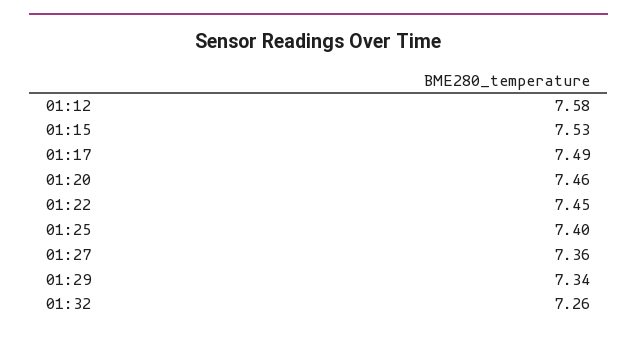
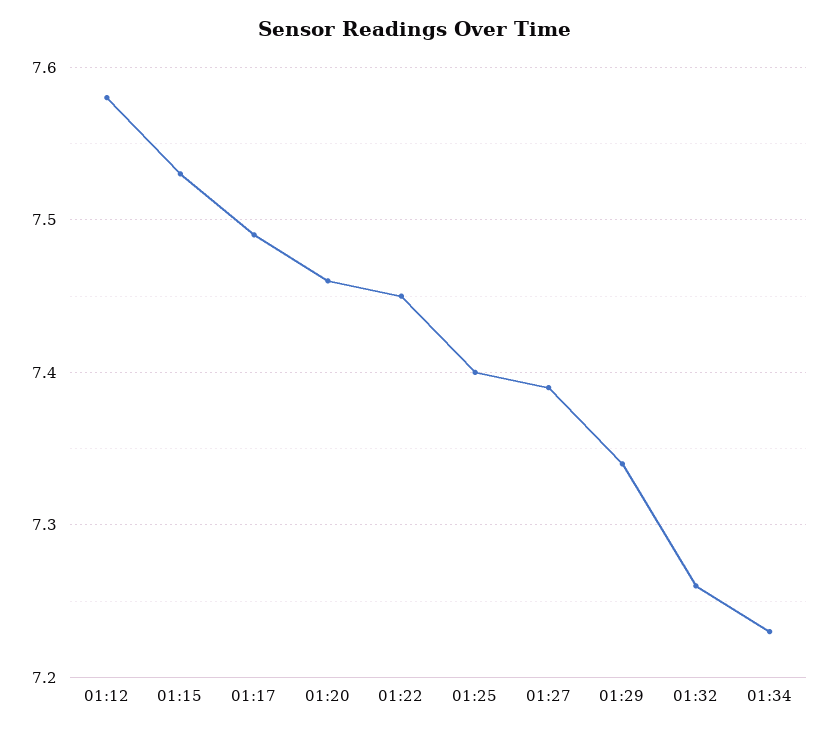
01:27: 7.36 -> 7.39
01:34: none -> 7.23

